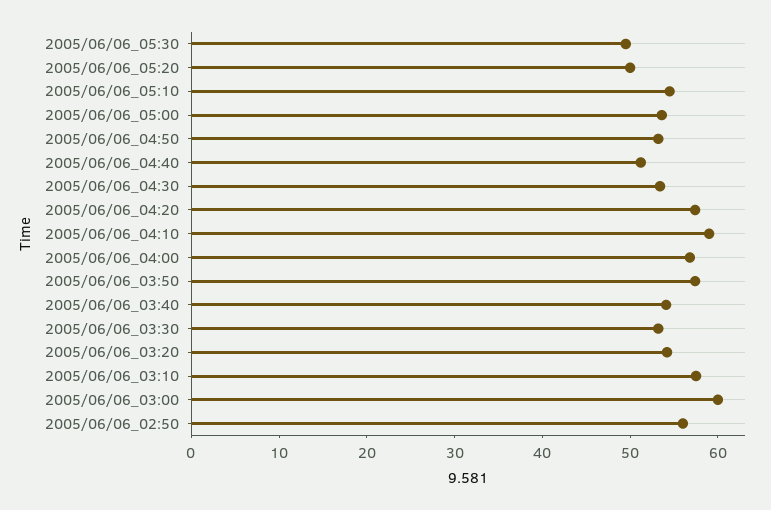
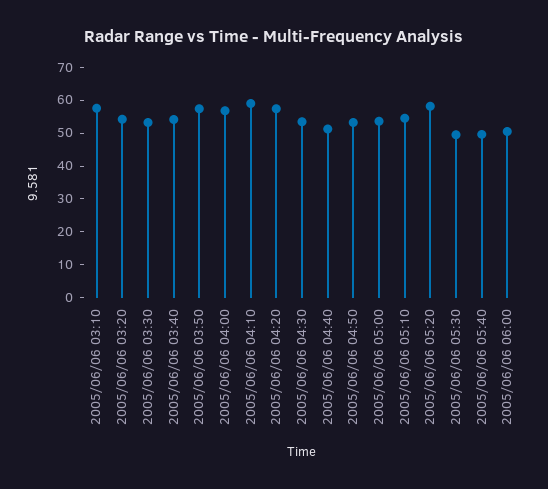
2005/06/06_05:20: 50 -> 57.5
2005/06/06_03:00: 60 -> none
2005/06/06_02:50: 56 -> none
2005/06/06 05:40: none -> 50
2005/06/06 06:00: none -> 50

